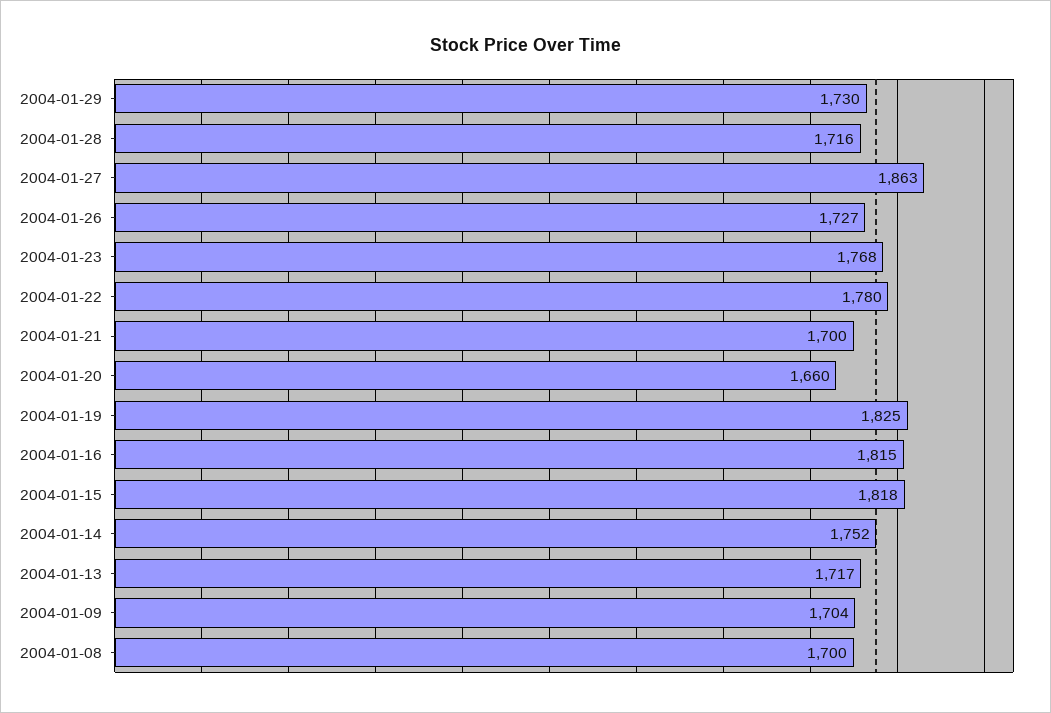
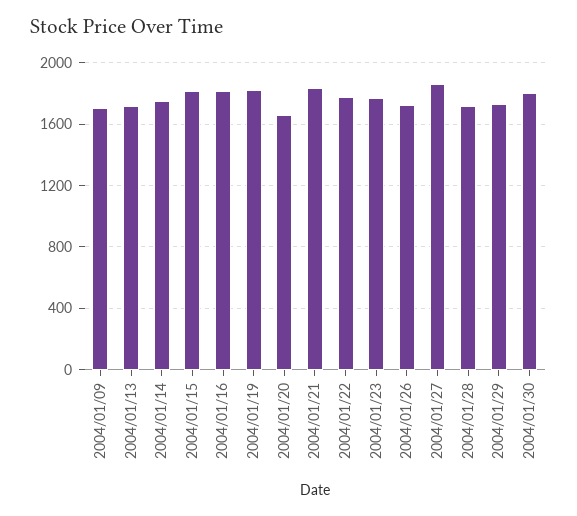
2004-01-21: 1700 -> 1850
2004-01-08: 1700 -> none
2004/01/30: none -> 1800

